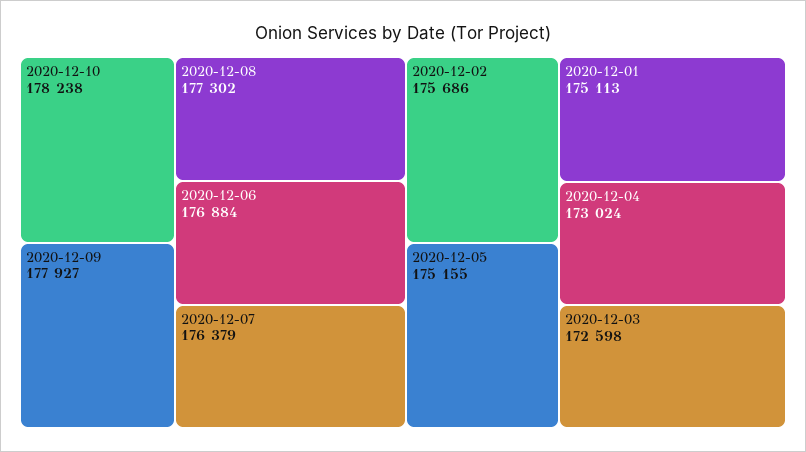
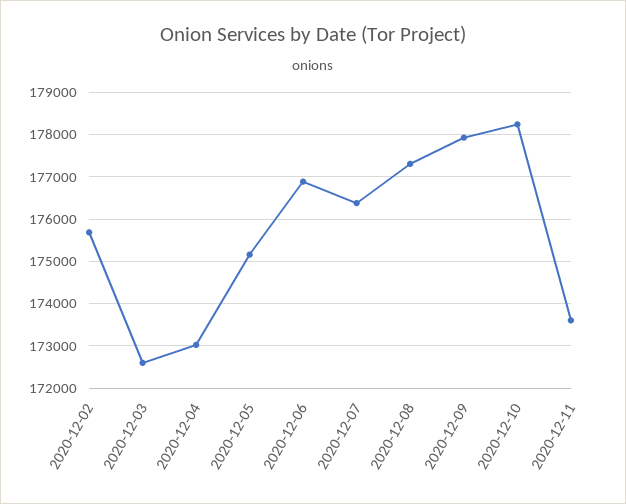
2020-12-01: 175113 -> none
2020-12-11: none -> 173600

